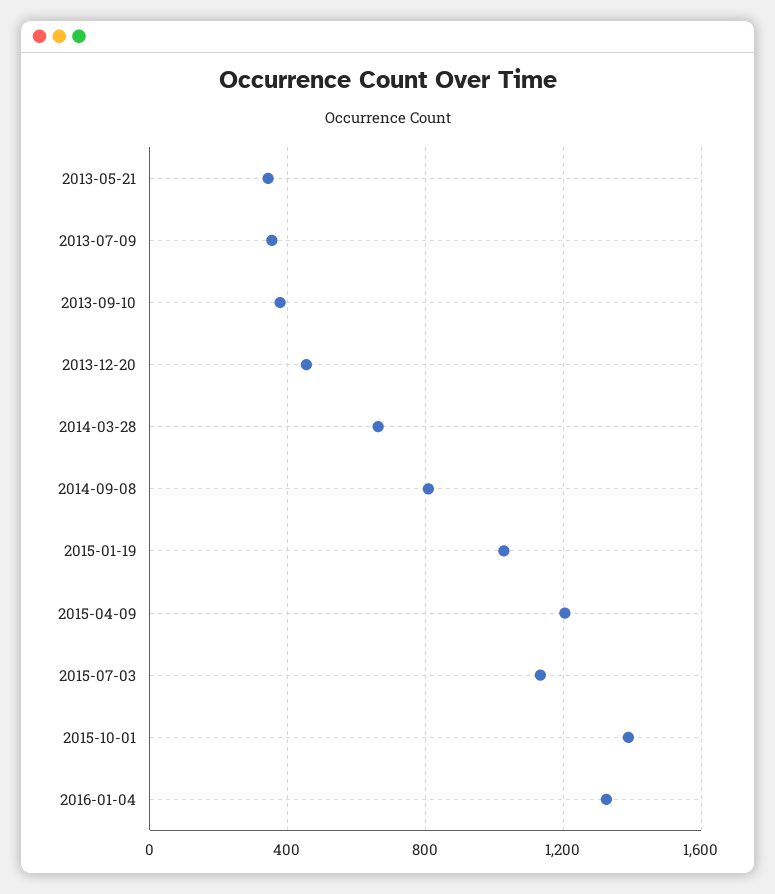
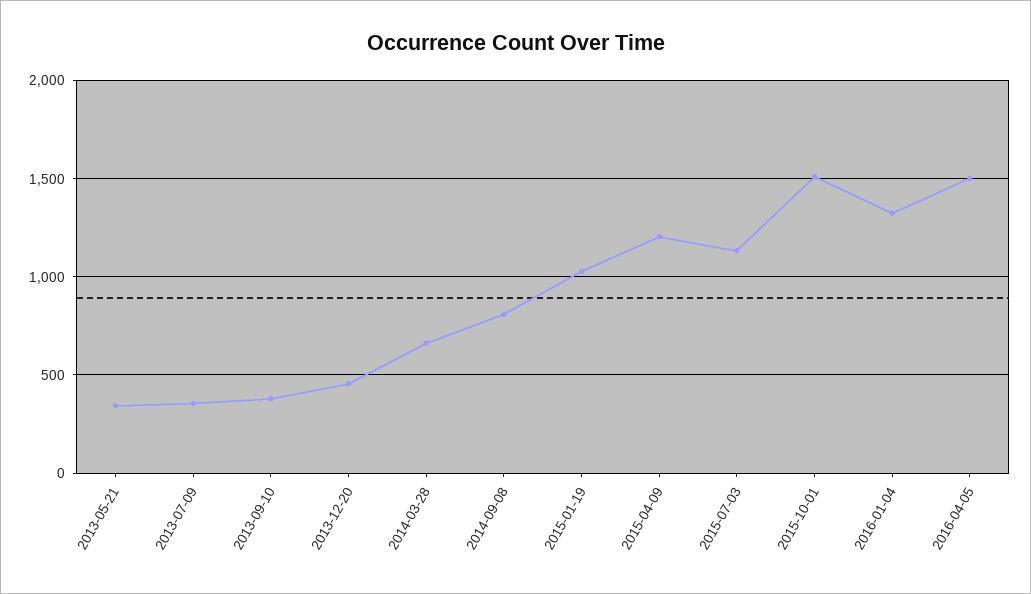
2015-10-01: 1400 -> 1500
2016-04-05: none -> 1500

